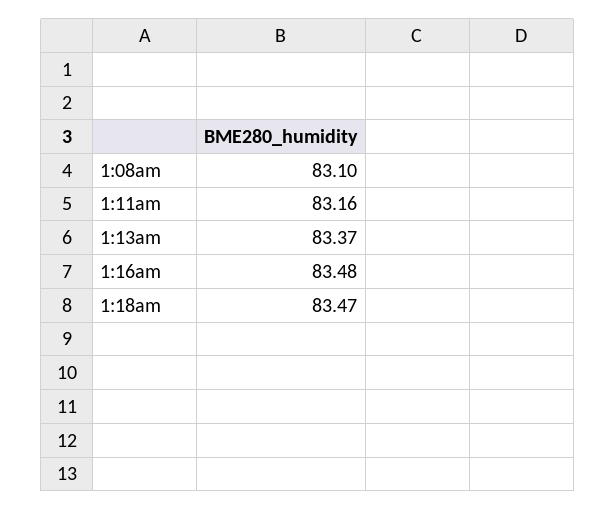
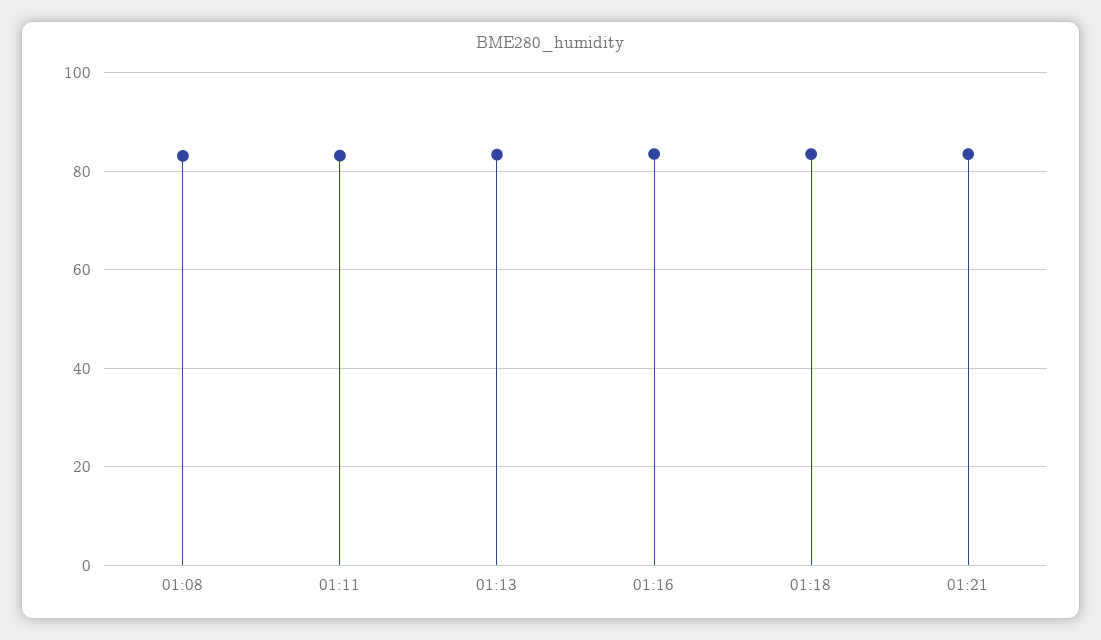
01:21: none -> 84

